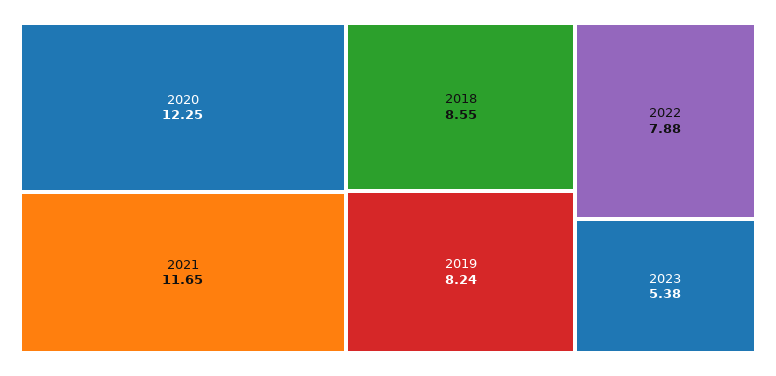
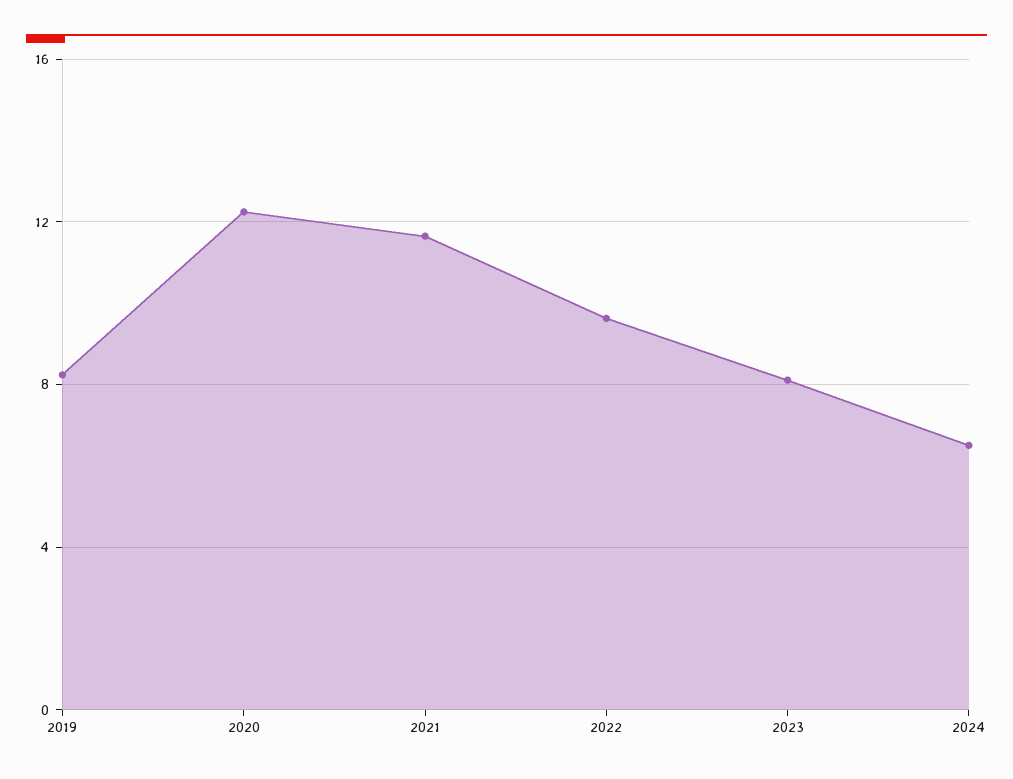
2018: 8.55 -> none
2022: 7.88 -> 9.5
2023: 5.38 -> 8
2024: none -> 6.5

